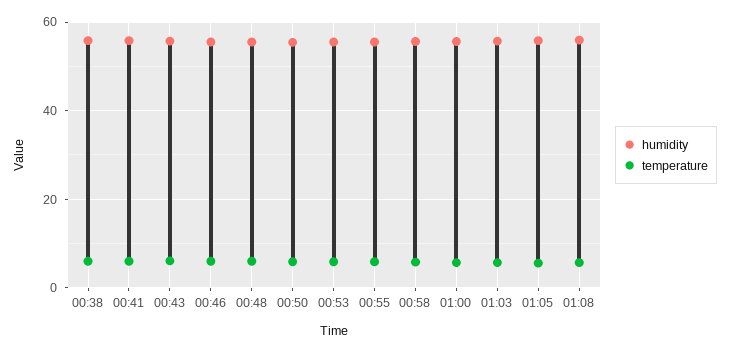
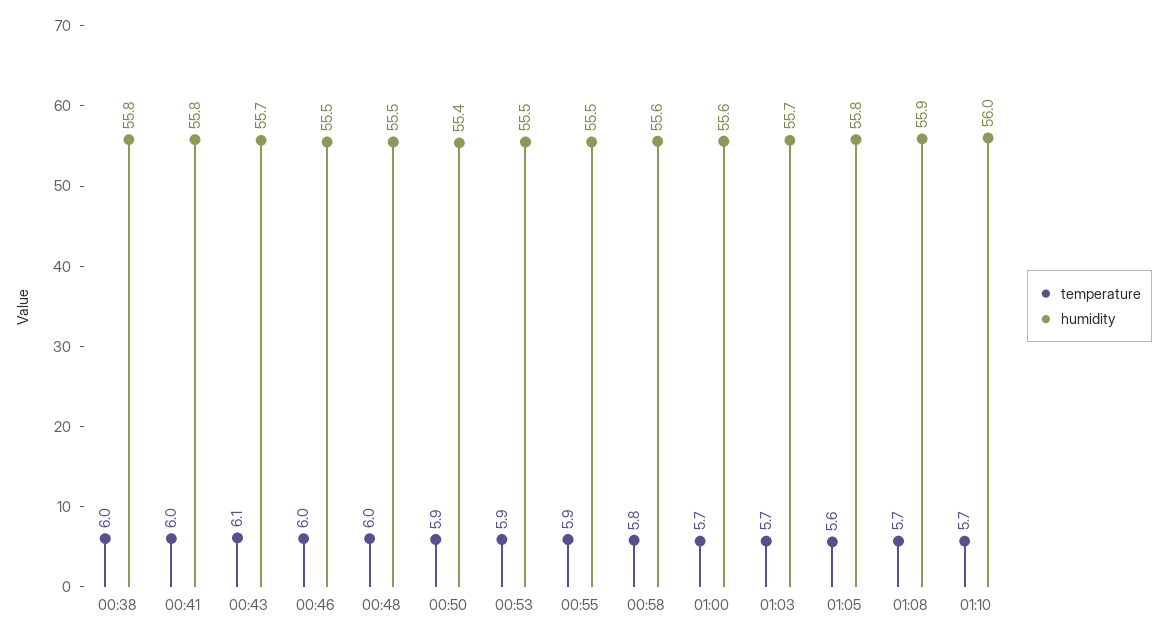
temperature, 01:10: none -> 5.7
humidity, 01:10: none -> 56

